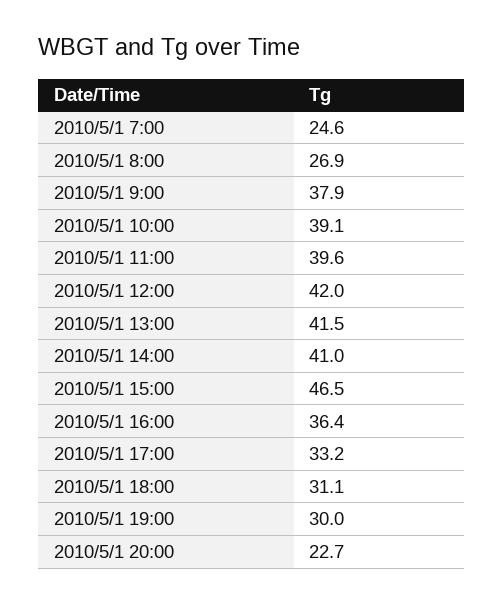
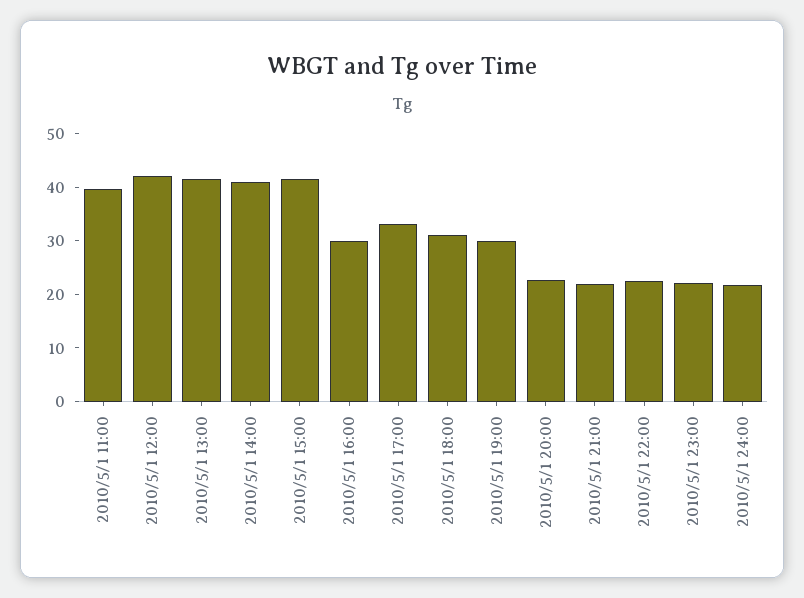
2010/5/1 7:00: 24.6 -> none
2010/5/1 8:00: 26.9 -> none
2010/5/1 9:00: 37.9 -> none
2010/5/1 10:00: 39.1 -> none
2010/5/1 15:00: 46.5 -> 42
2010/5/1 16:00: 36.4 -> 30
2010/5/1 21:00: none -> 22
2010/5/1 22:00: none -> 22
2010/5/1 23:00: none -> 22
2010/5/1 24:00: none -> 22

